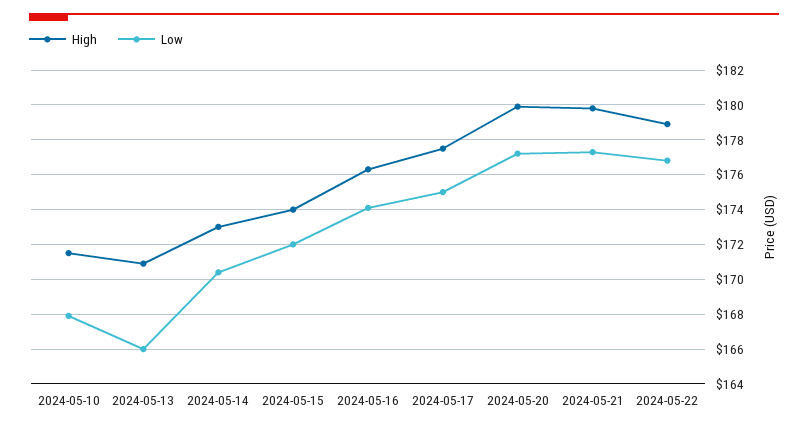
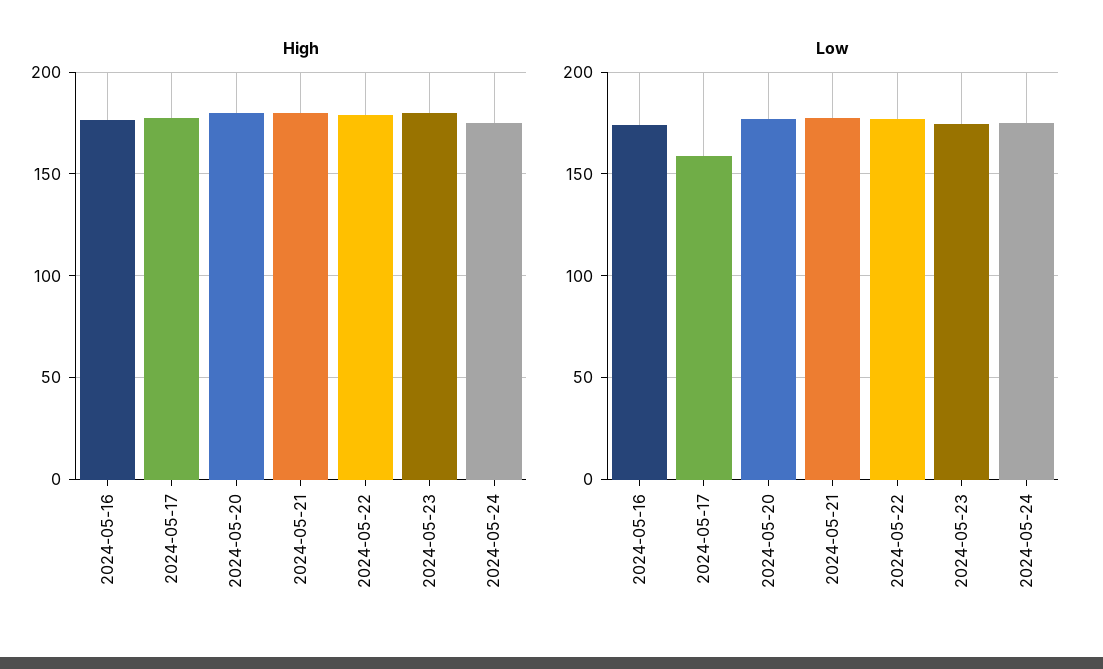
High, 2024-05-10: 171.5 -> none
Low, 2024-05-10: 168 -> none
High, 2024-05-13: 171 -> none
Low, 2024-05-13: 166 -> none
High, 2024-05-14: 173 -> none
Low, 2024-05-14: 170.5 -> none
High, 2024-05-15: 174 -> none
Low, 2024-05-15: 172 -> none
Low, 2024-05-17: 175 -> 160
High, 2024-05-23: none -> 180
High, 2024-05-24: none -> 175
Low, 2024-05-23: none -> 175
Low, 2024-05-24: none -> 175

